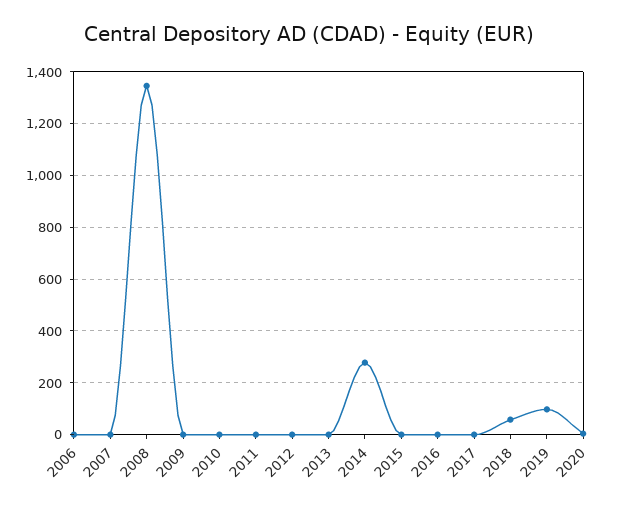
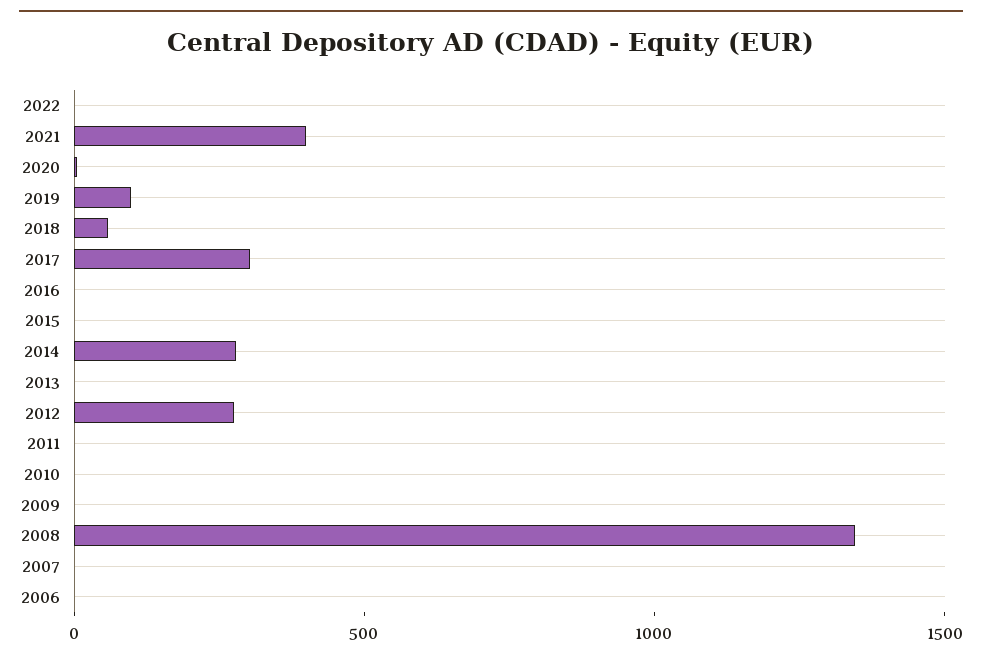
2012: 0 -> 300
2017: 0 -> 300
2022: none -> 0
2021: none -> 400

